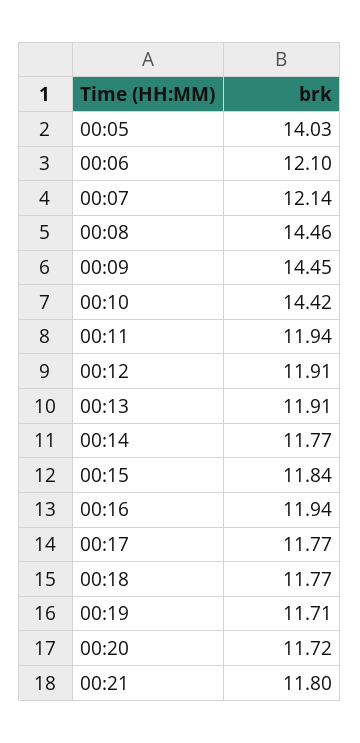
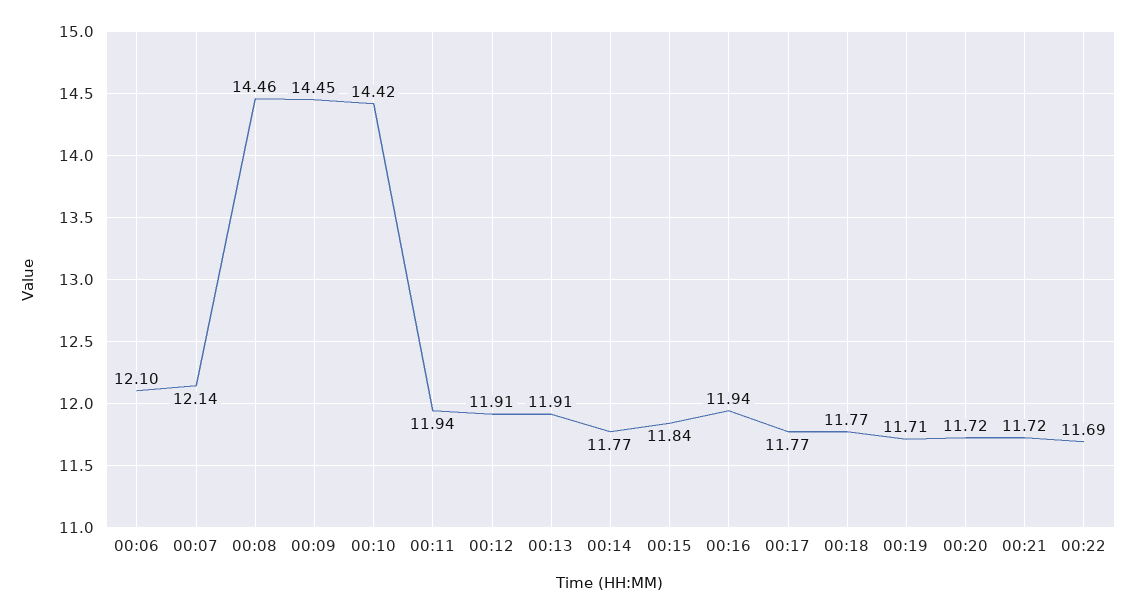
00:05: 14.03 -> none
00:21: 11.8 -> 11.72
00:22: none -> 11.69

